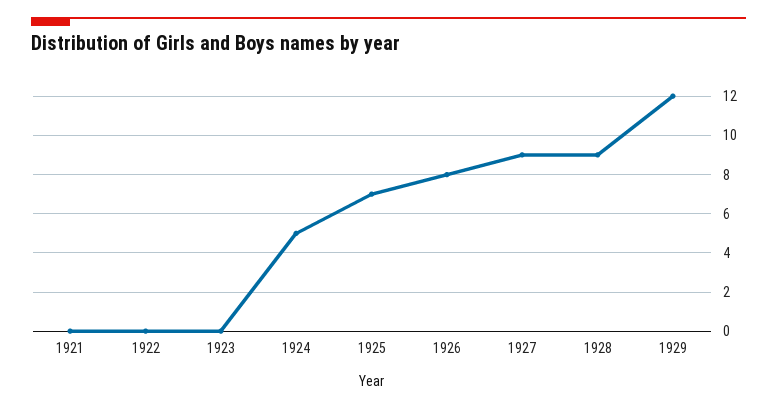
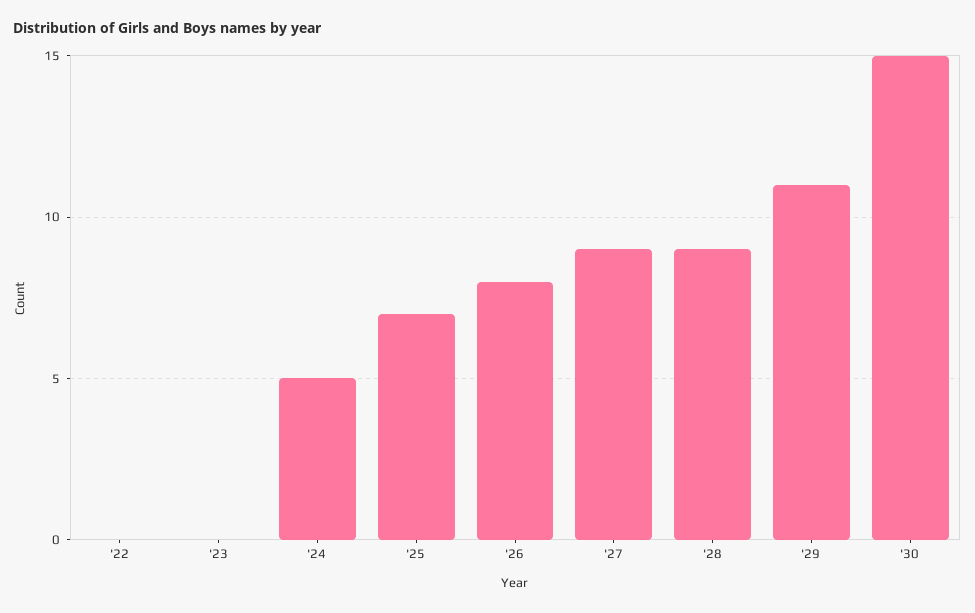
1921: 0 -> none
1929: 12 -> 11
'30: none -> 15

